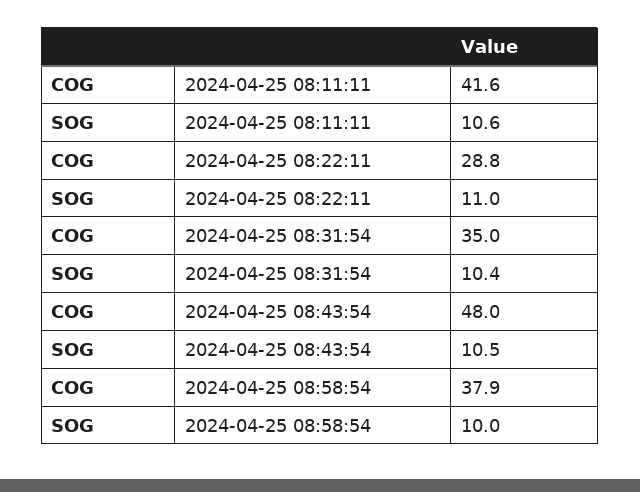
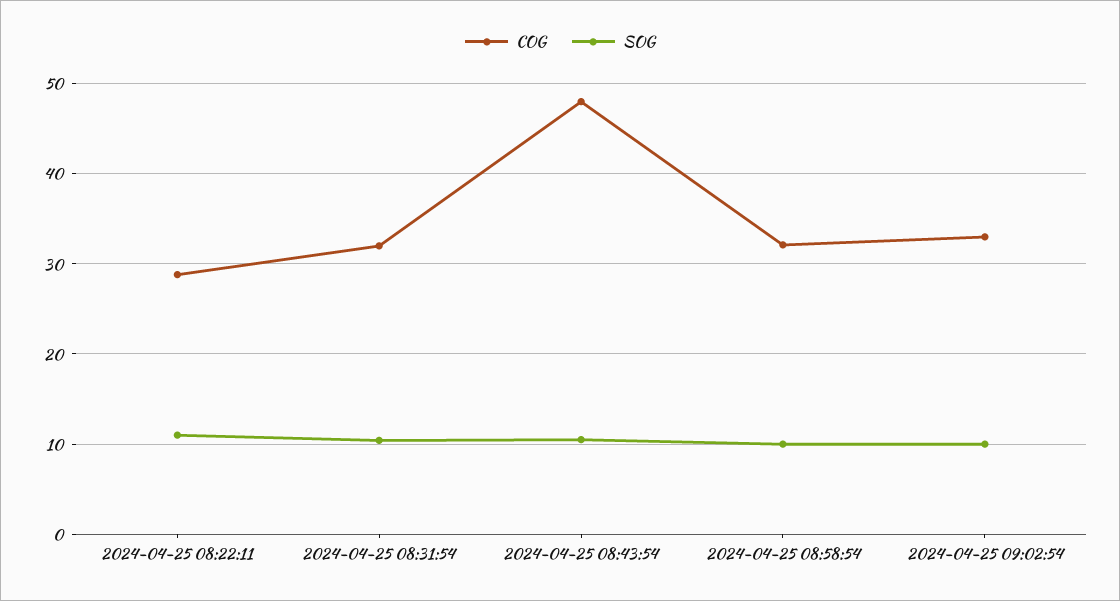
COG, 2024-04-25 08:11:11: 41.6 -> none
SOG, 2024-04-25 08:11:11: 10.6 -> none
COG, 2024-04-25 08:31:54: 35 -> 32
COG, 2024-04-25 08:58:54: 37.9 -> 32
COG, 2024-04-25 09:02:54: none -> 33
SOG, 2024-04-25 09:02:54: none -> 10

